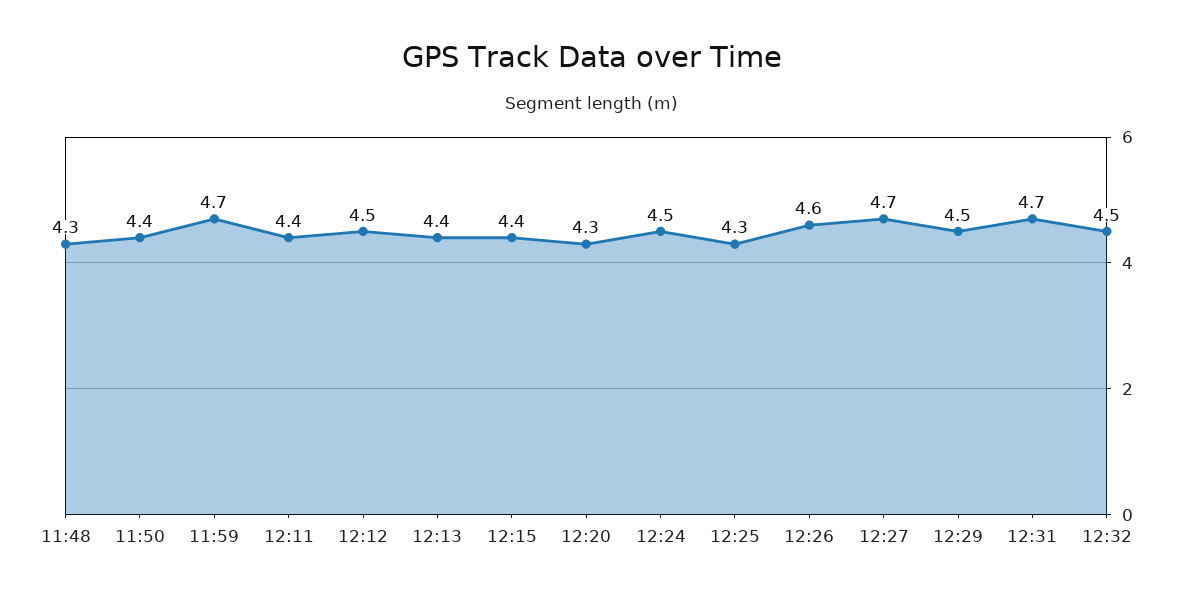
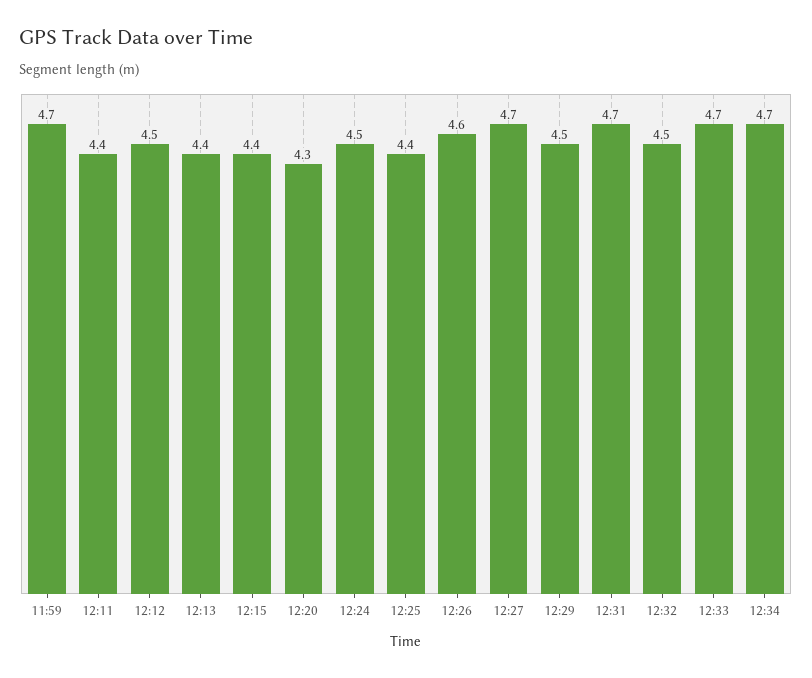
11:48: 4.3 -> none
11:50: 4.4 -> none
12:25: 4.3 -> 4.4
12:33: none -> 4.7
12:34: none -> 4.7

